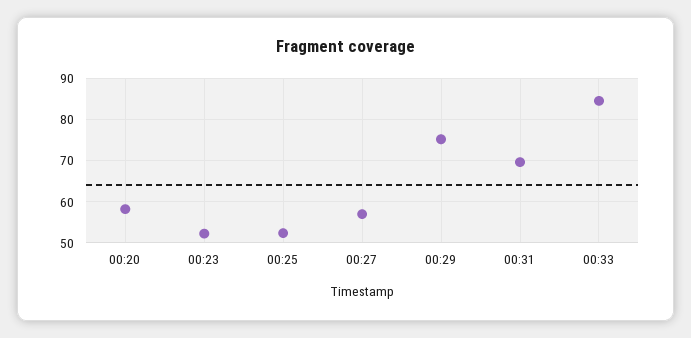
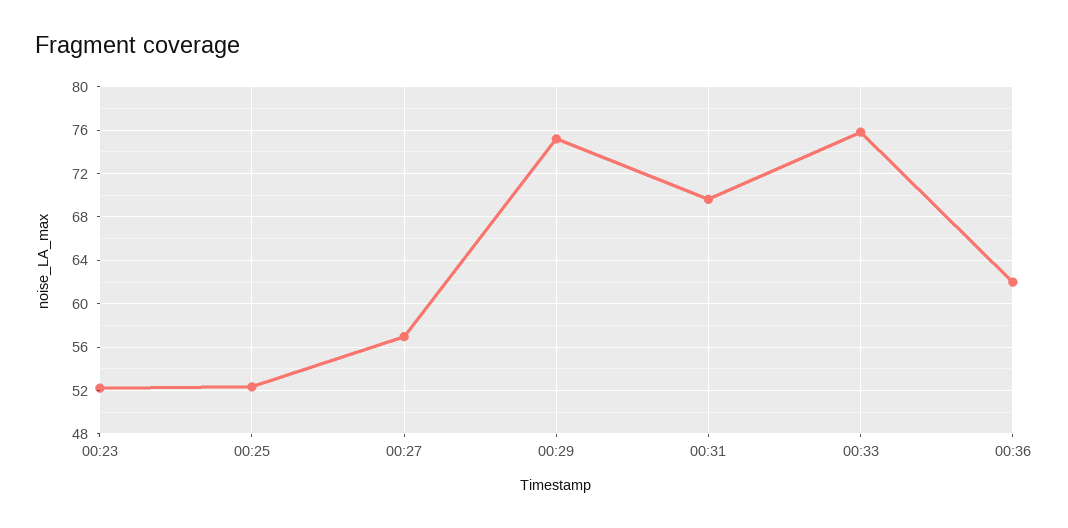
00:20: 58 -> none
00:33: 84 -> 76
00:36: none -> 62

